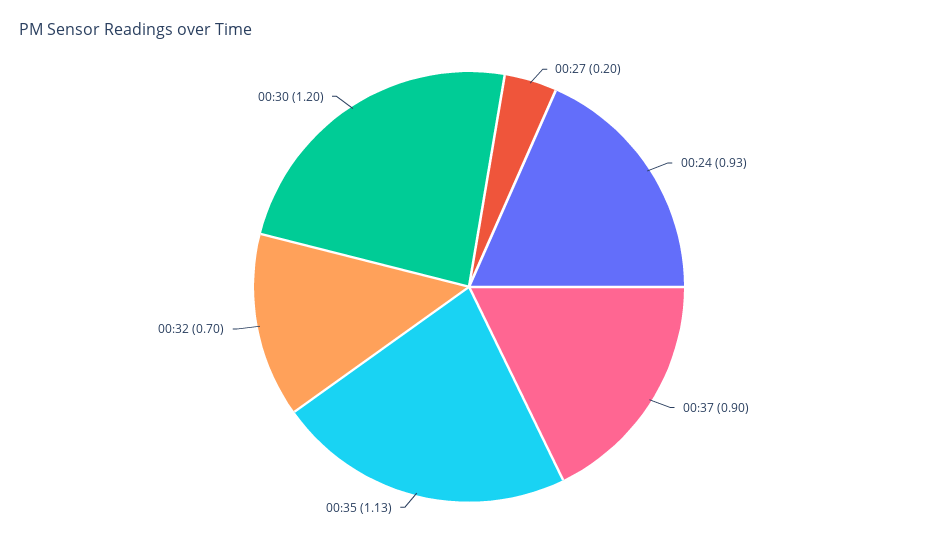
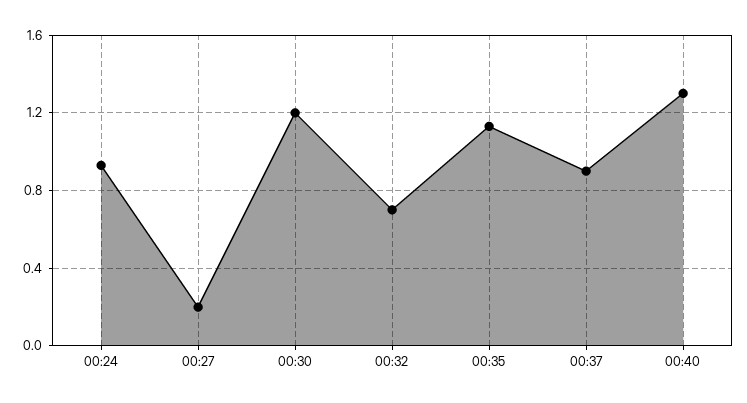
00:40: none -> 1.3

